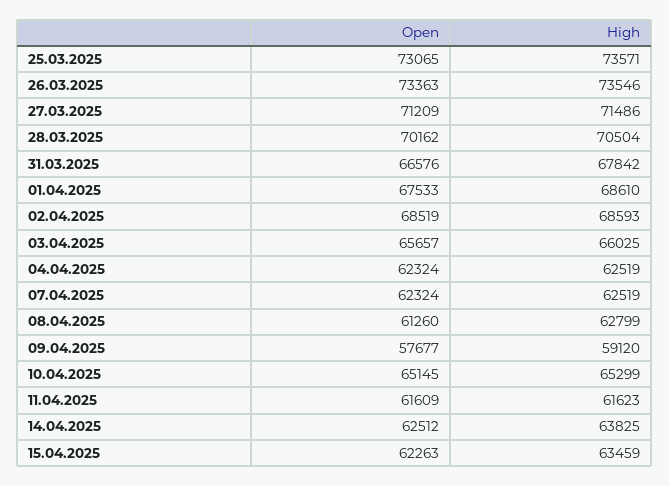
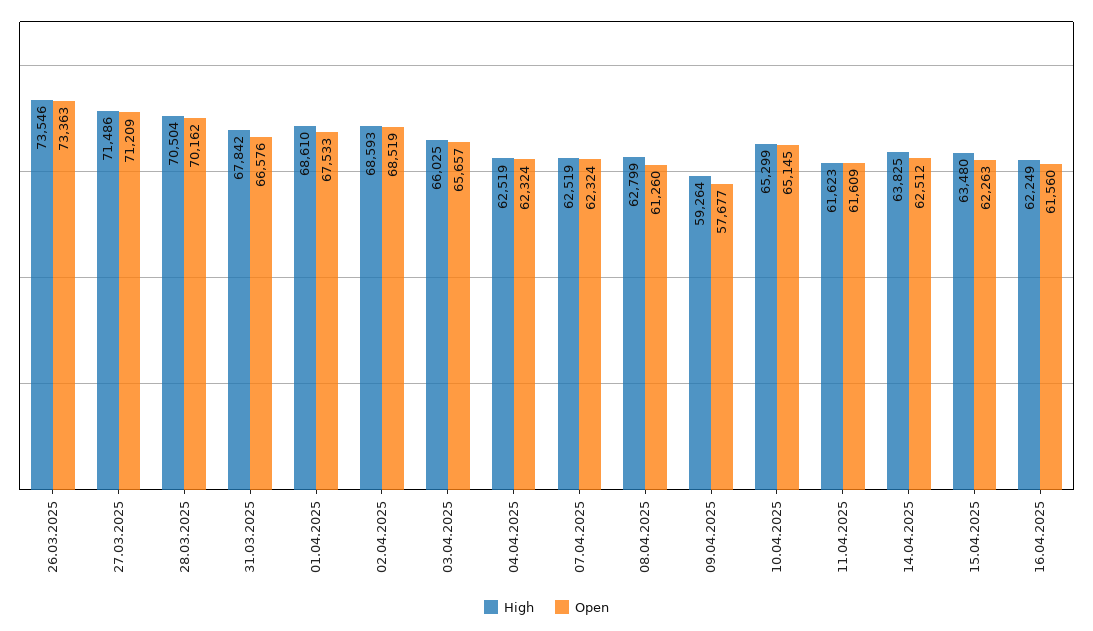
Open, 25.03.2025: 73065 -> none
High, 25.03.2025: 73571 -> none
High, 09.04.2025: 59120 -> 59264
High, 15.04.2025: 63459 -> 63480
High, 16.04.2025: none -> 62249
Open, 16.04.2025: none -> 61560

